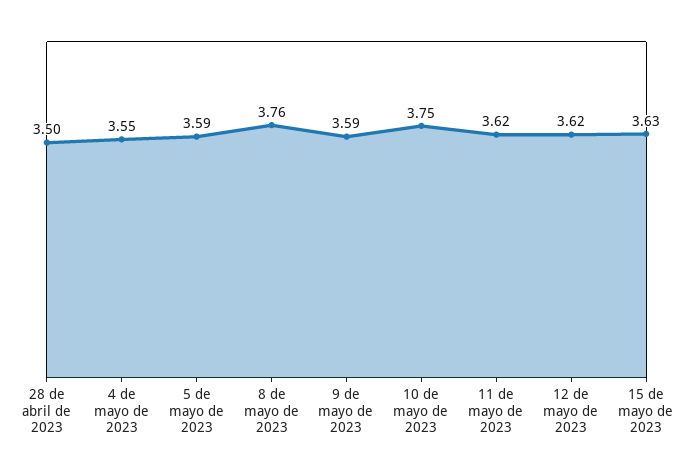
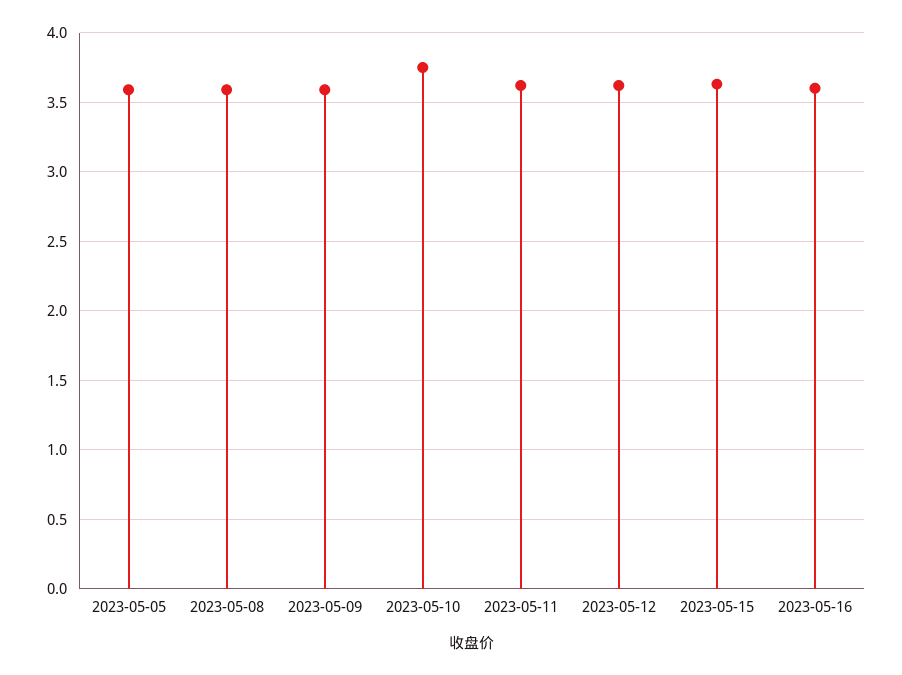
28 de abril de 2023: 3.5 -> none
4 de mayo de 2023: 3.55 -> none
8 de mayo de 2023: 3.76 -> 3.6
2023-05-16: none -> 3.6

